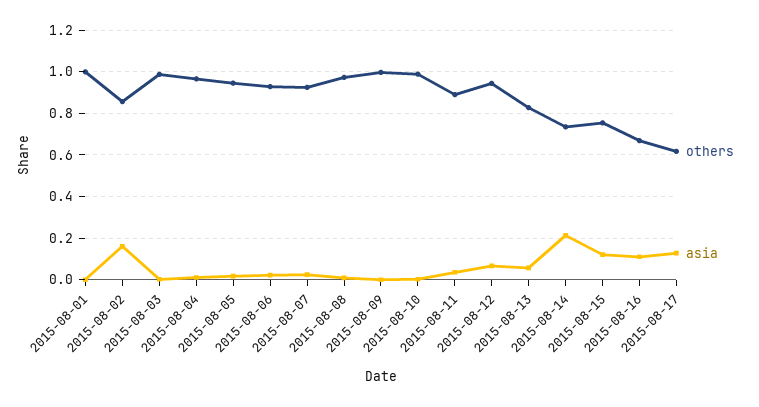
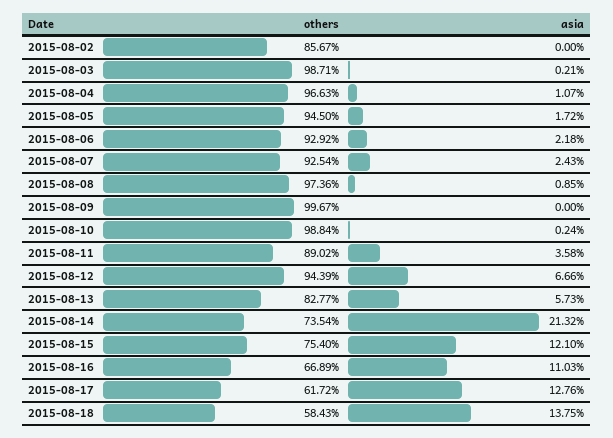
others, 2015-08-01: 1 -> none
asia, 2015-08-01: 0 -> none
asia, 2015-08-02: 0.15 -> 0
others, 2015-08-18: none -> 0.5843
asia, 2015-08-18: none -> 0.1375

